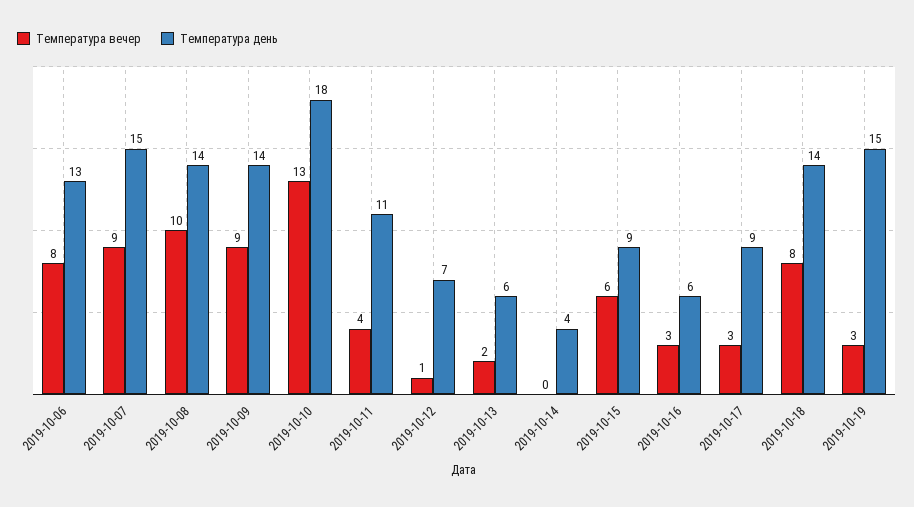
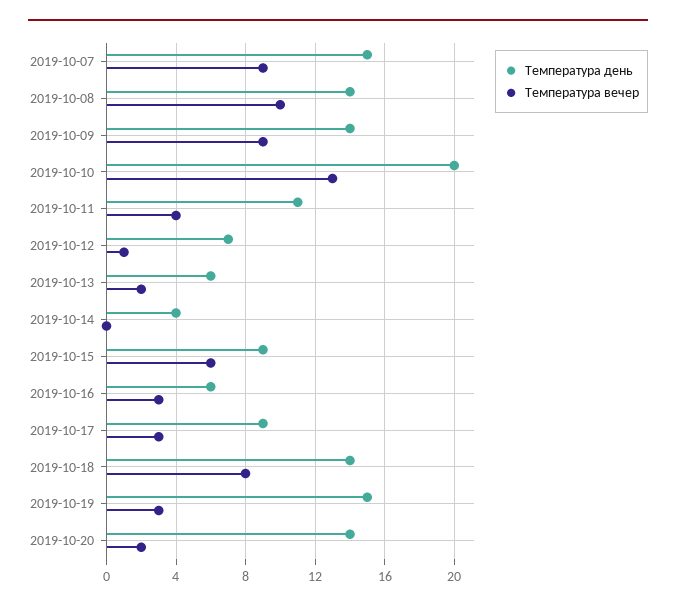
Температура вечер, 2019-10-06: 8 -> none
Температура день, 2019-10-06: 13 -> none
Температура день, 2019-10-10: 18 -> 20
Температура день, 2019-10-20: none -> 14
Температура вечер, 2019-10-20: none -> 2

